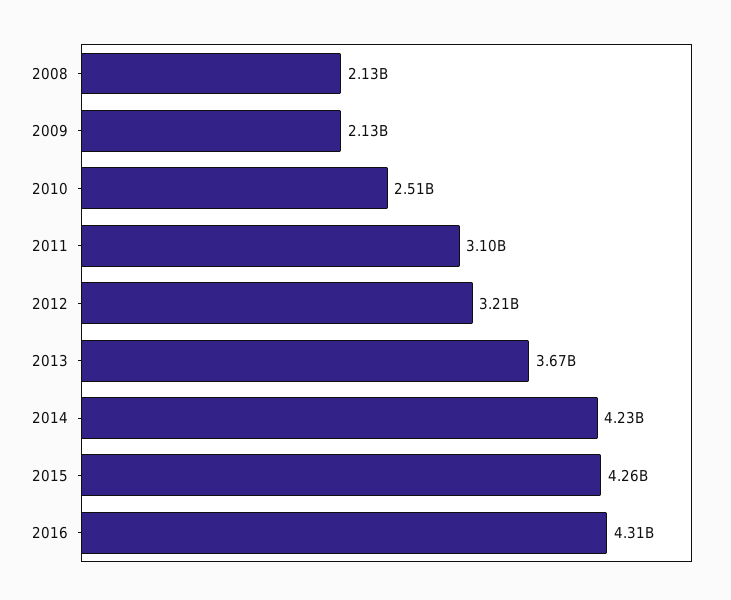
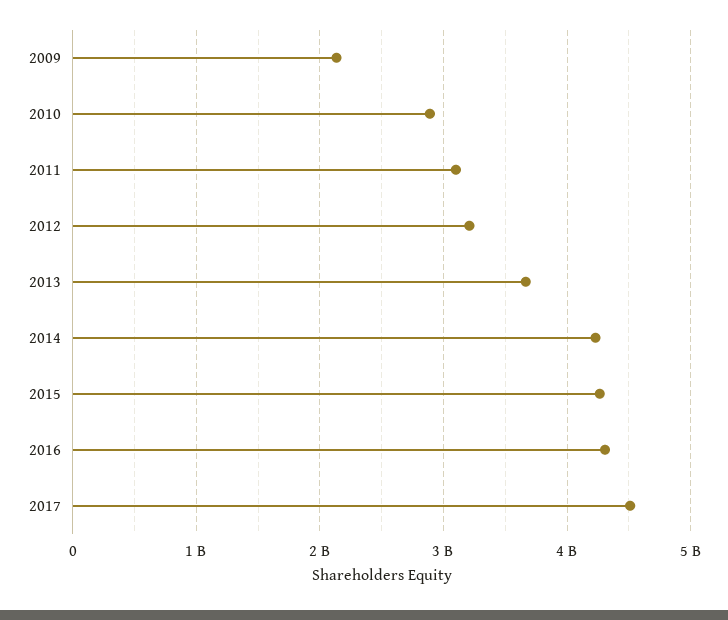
2008: 2130000000 -> none
2010: 2510000000 -> 2900000000
2017: none -> 4500000000

